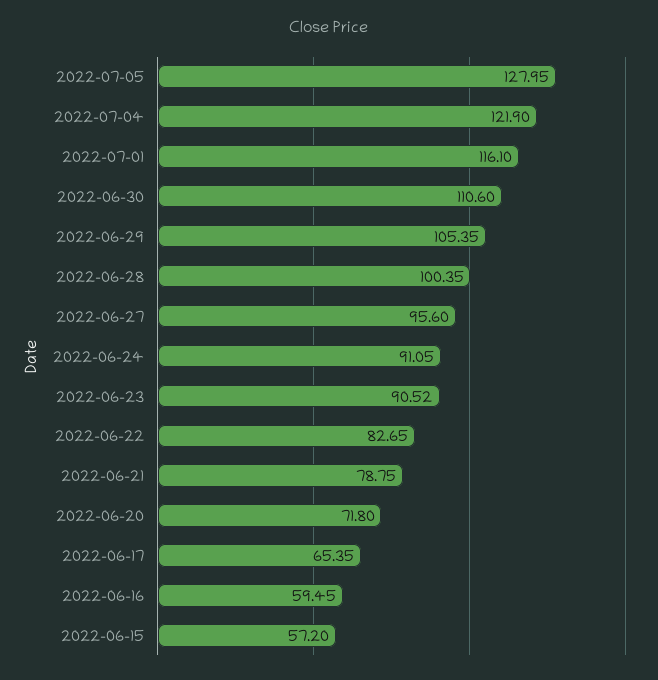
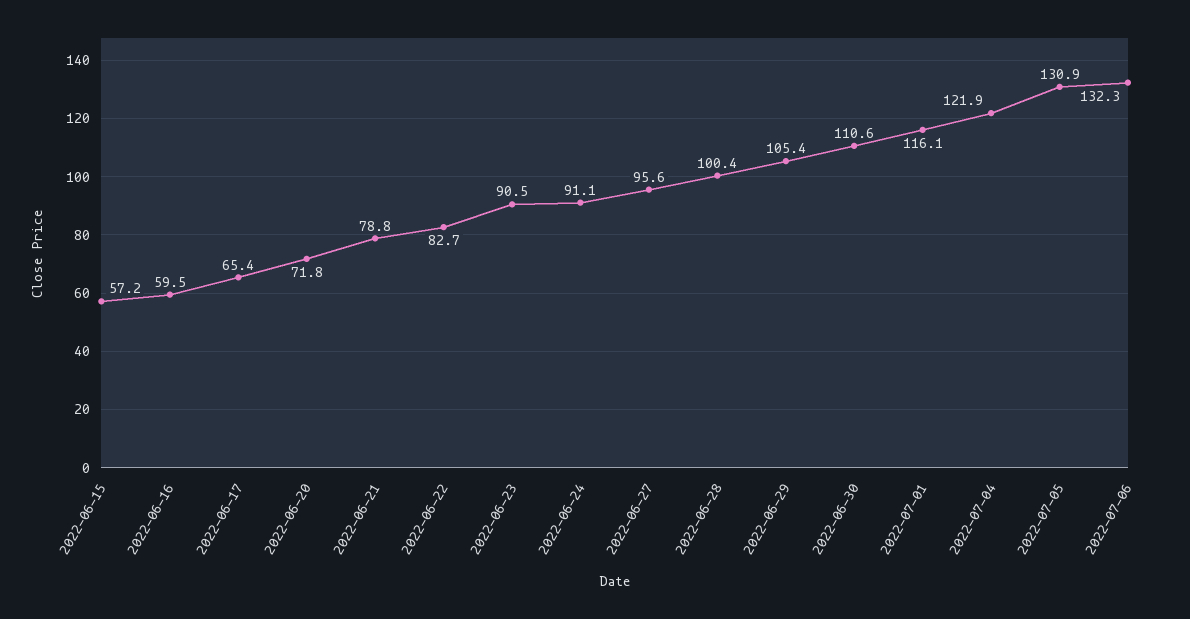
2022-07-05: 127.95 -> 130.9
2022-07-06: none -> 132.3

